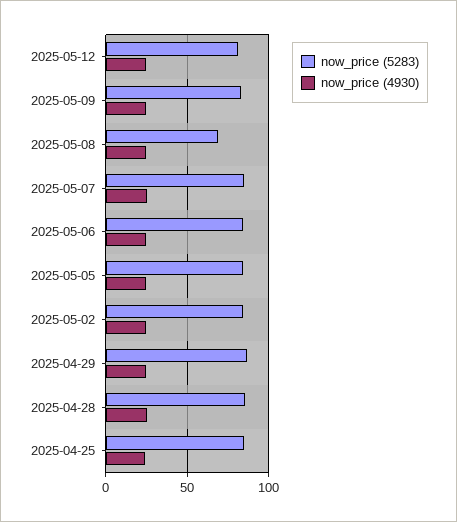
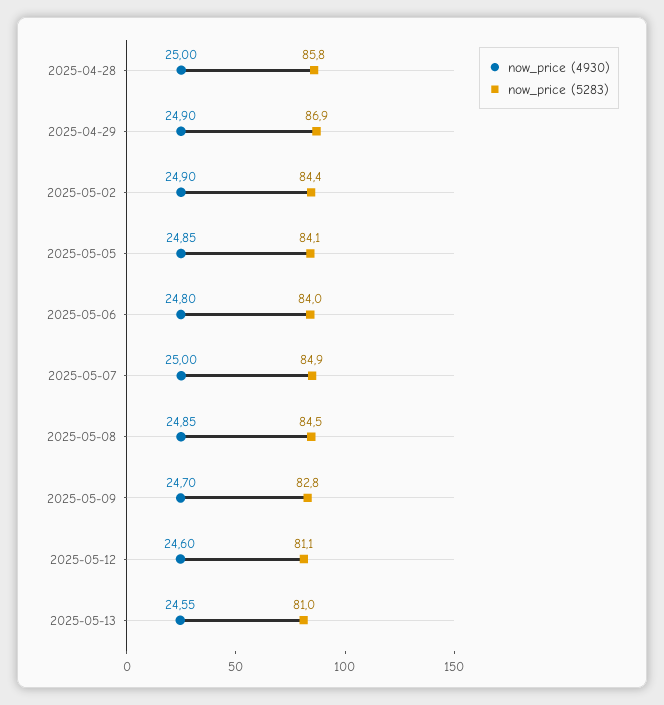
now_price (5283), 2025-05-08: 70 -> 84.5
now_price (5283), 2025-04-25: 85 -> none
now_price (4930), 2025-04-25: 25 -> none
now_price (4930), 2025-05-13: none -> 24.55
now_price (5283), 2025-05-13: none -> 81

